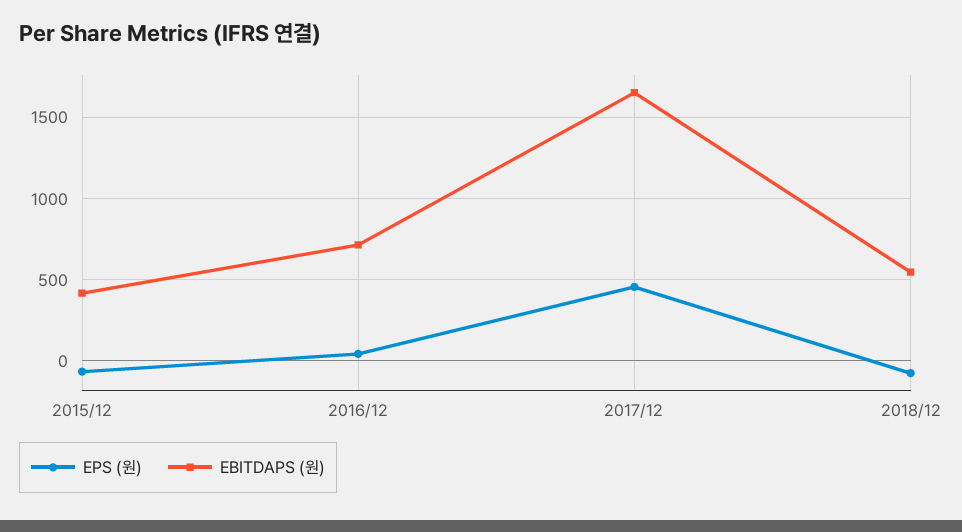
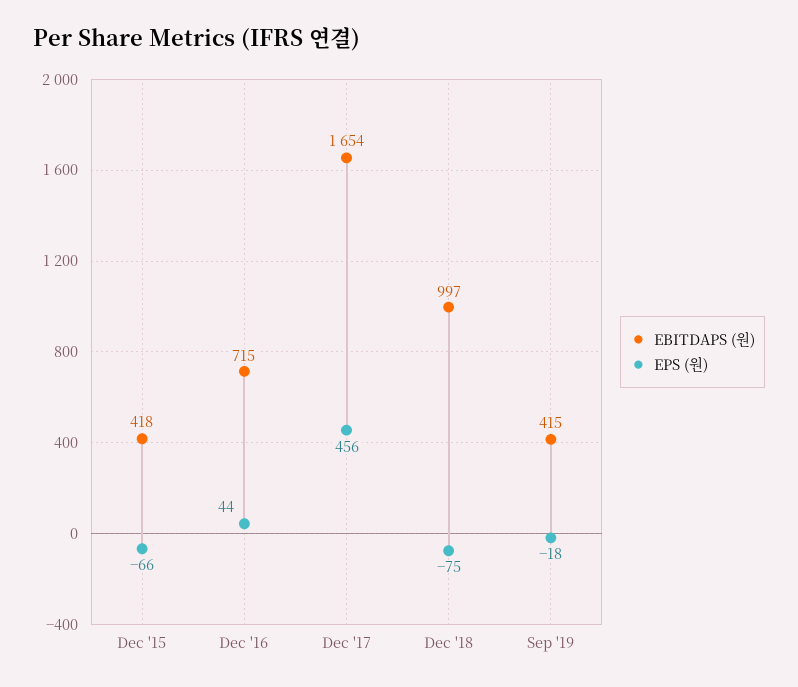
EBITDAPS (원), 2018/12: 550 -> 997
EBITDAPS (원), Sep '19: none -> 415
EPS (원), Sep '19: none -> -18

